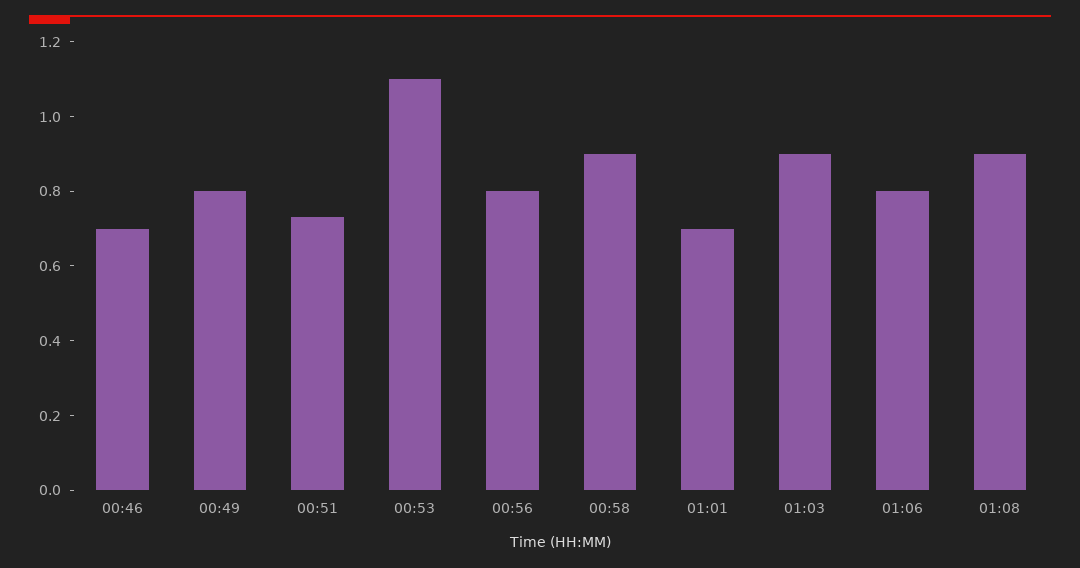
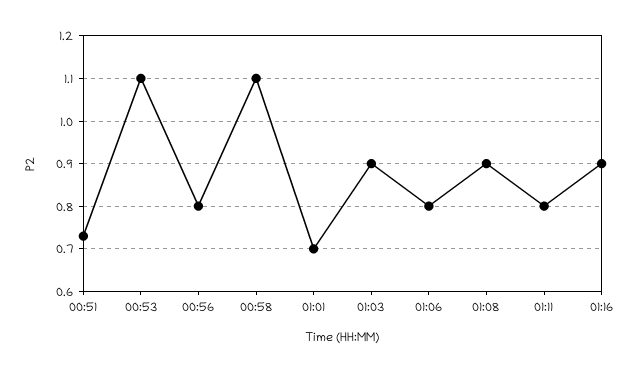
00:46: 0.7 -> none
00:49: 0.8 -> none
00:58: 0.9 -> 1.1
01:11: none -> 0.8
01:16: none -> 0.9

